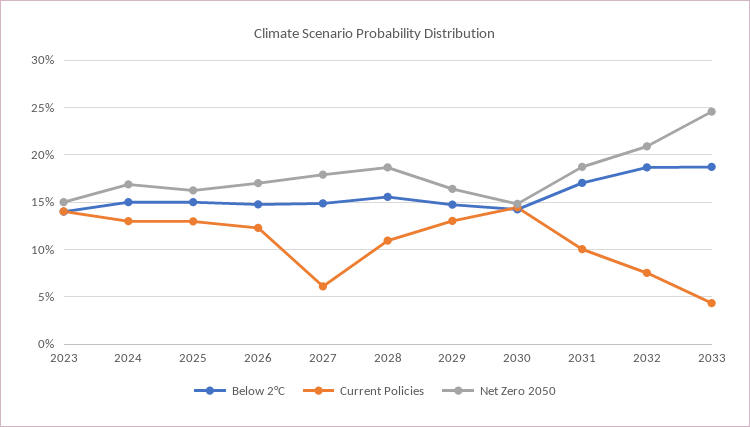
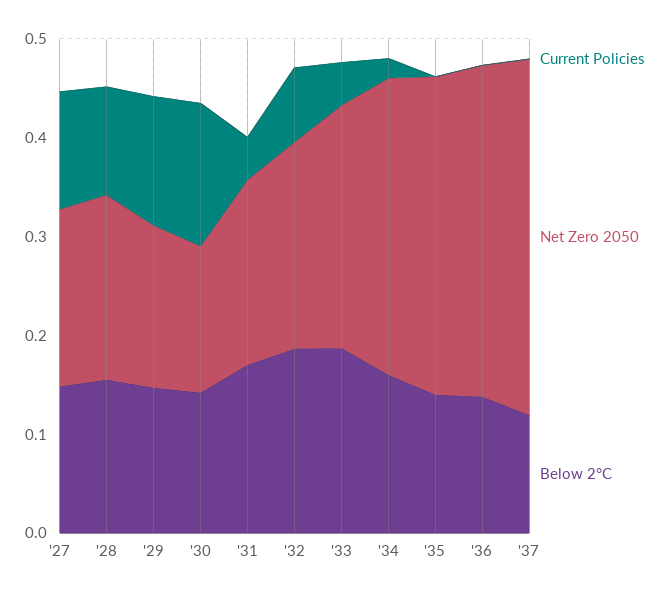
Below 2°C, 2023: 0.14 -> none
Current Policies, 2023: 0.14 -> none
Net Zero 2050, 2023: 0.15 -> none
Below 2°C, 2024: 0.15 -> none
Current Policies, 2024: 0.13 -> none
Net Zero 2050, 2024: 0.17 -> none
Below 2°C, 2025: 0.15 -> none
Current Policies, 2025: 0.13 -> none
Net Zero 2050, 2025: 0.16 -> none
Below 2°C, 2026: 0.15 -> none
Current Policies, 2026: 0.12 -> none
Net Zero 2050, 2026: 0.17 -> none
Current Policies, 2027: 0.06 -> 0.12
Current Policies, 2031: 0.1 -> 0.04
Current Policies, '34: none -> 0.02
Net Zero 2050, '34: none -> 0.3
Below 2°C, '34: none -> 0.16
Current Policies, '35: none -> 0
Net Zero 2050, '35: none -> 0.32
Below 2°C, '35: none -> 0.14
Current Policies, '36: none -> 0
Net Zero 2050, '36: none -> 0.34
Below 2°C, '36: none -> 0.14
Current Policies, '37: none -> 0
Net Zero 2050, '37: none -> 0.36
Below 2°C, '37: none -> 0.12

